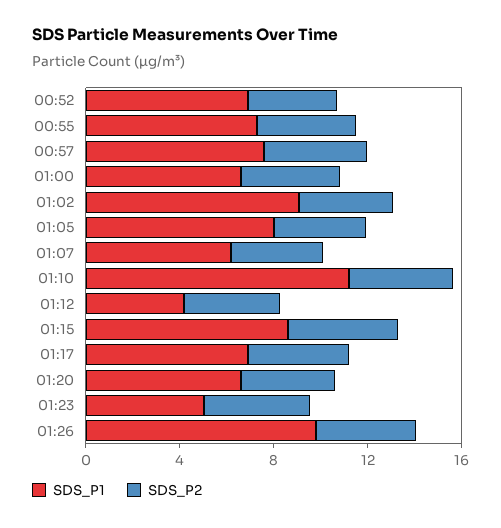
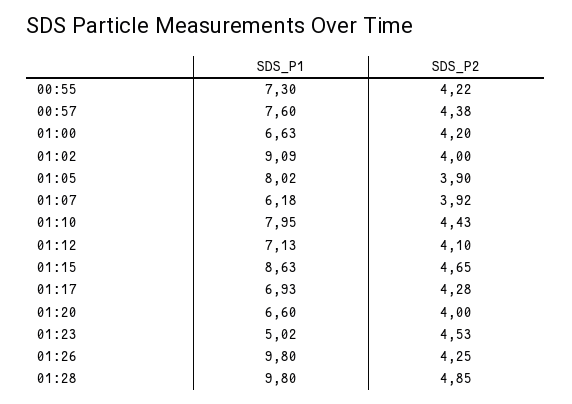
SDS_P1, 00:52: 7 -> none
SDS_P2, 00:52: 4 -> none
SDS_P1, 01:10: 11 -> 7.95
SDS_P1, 01:12: 4 -> 7.13
SDS_P1, 01:28: none -> 9.8
SDS_P2, 01:28: none -> 4.85

